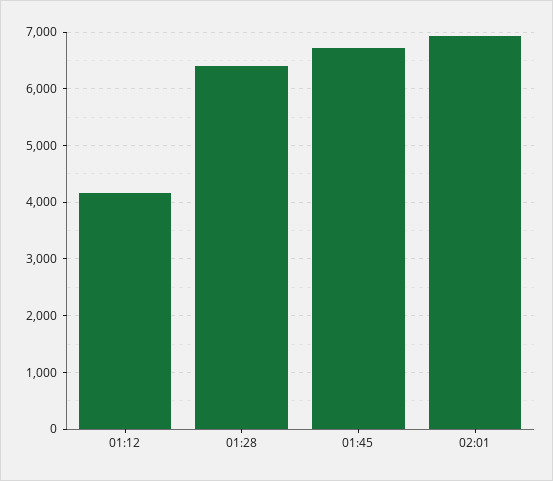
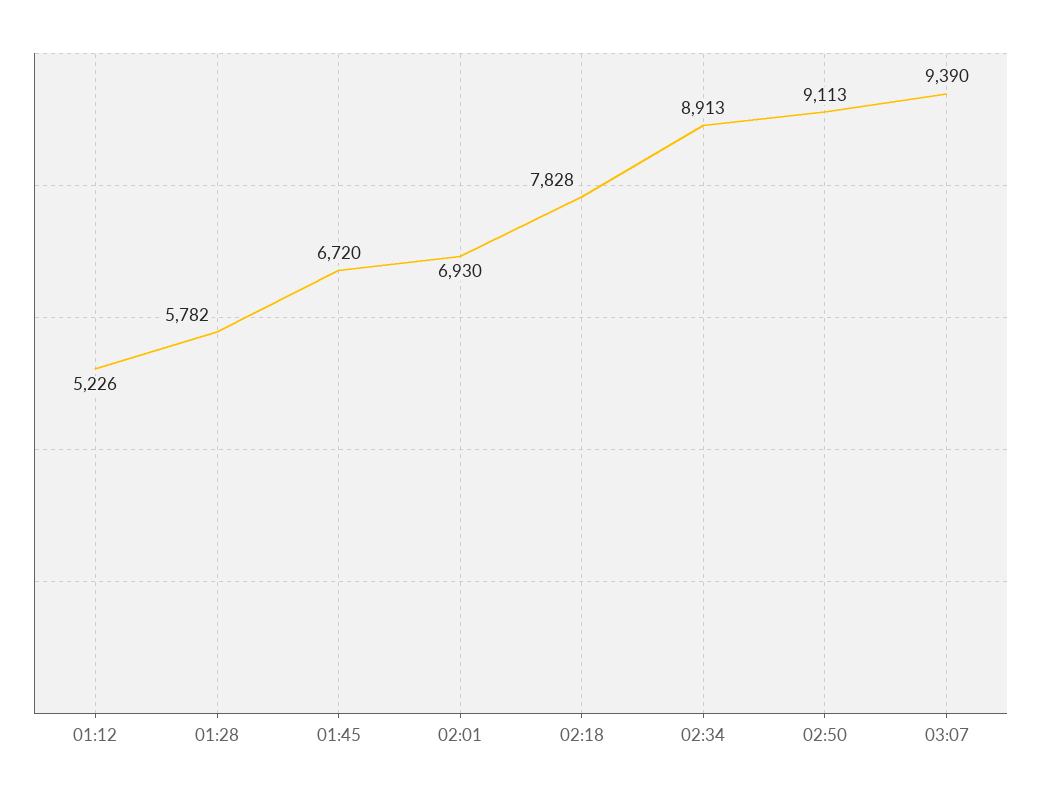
01:12: 4200 -> 5226
01:28: 6400 -> 5782
02:18: none -> 7828
02:34: none -> 8913
02:50: none -> 9113
03:07: none -> 9390

